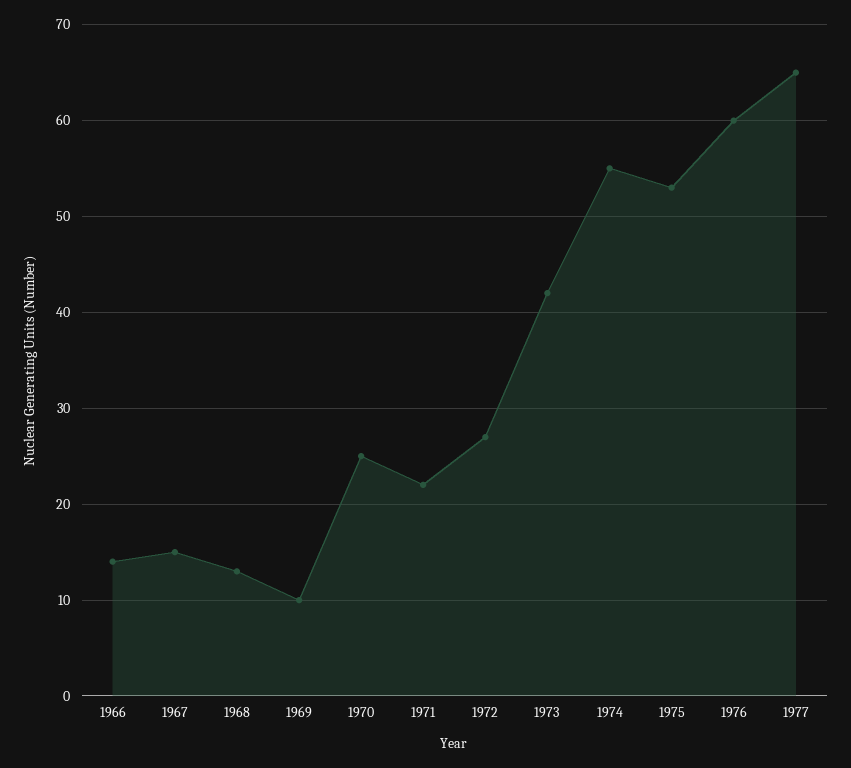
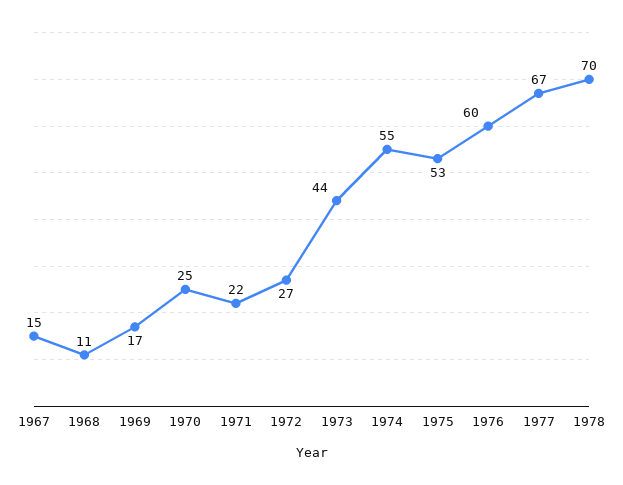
1966: 14 -> none
1968: 13 -> 11
1969: 10 -> 17
1973: 42 -> 44
1977: 65 -> 67
1978: none -> 70

